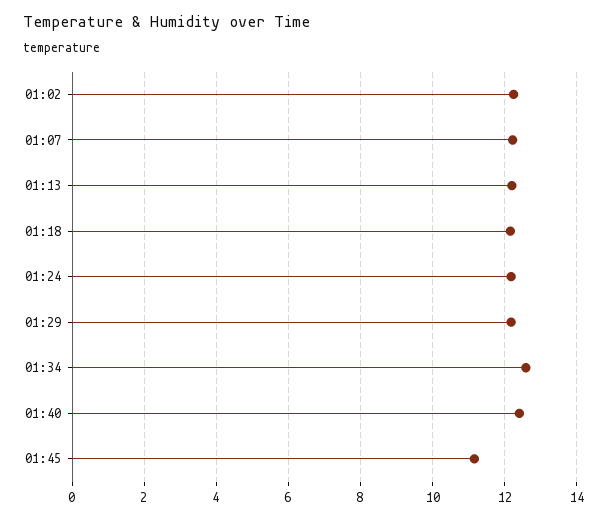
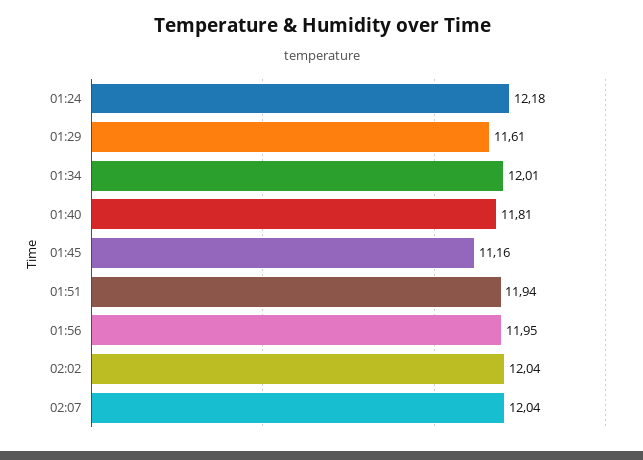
01:02: 12.2 -> none
01:07: 12.2 -> none
01:13: 12.2 -> none
01:18: 12.2 -> none
01:29: 12.2 -> 11.61
01:34: 12.6 -> 12.01
01:40: 12.4 -> 11.81
01:51: none -> 11.94
01:56: none -> 11.95
02:02: none -> 12.04
02:07: none -> 12.04

